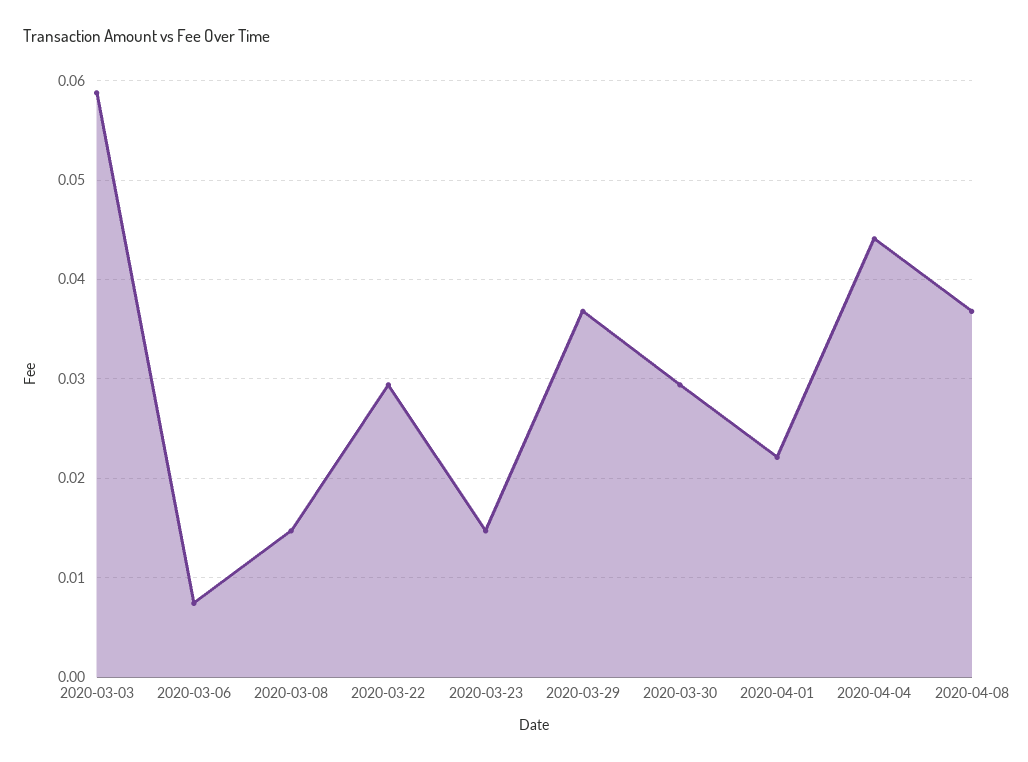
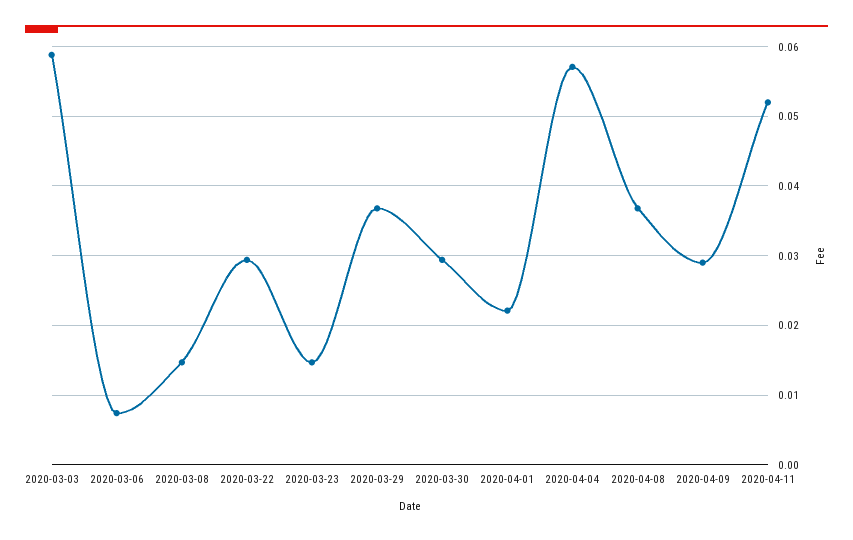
2020-04-04: 0.044 -> 0.057
2020-04-09: none -> 0.029
2020-04-11: none -> 0.052

